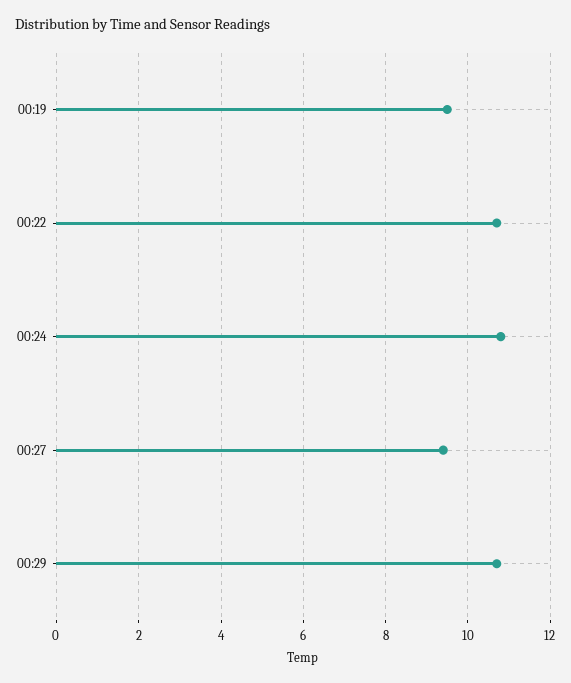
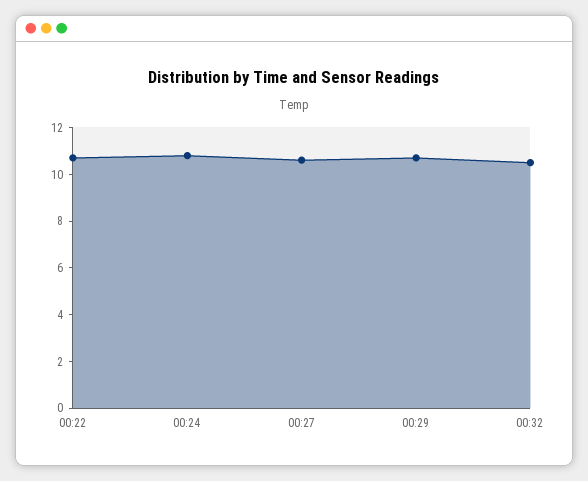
00:19: 9.5 -> none
00:27: 9.5 -> 10.5
00:32: none -> 10.5

